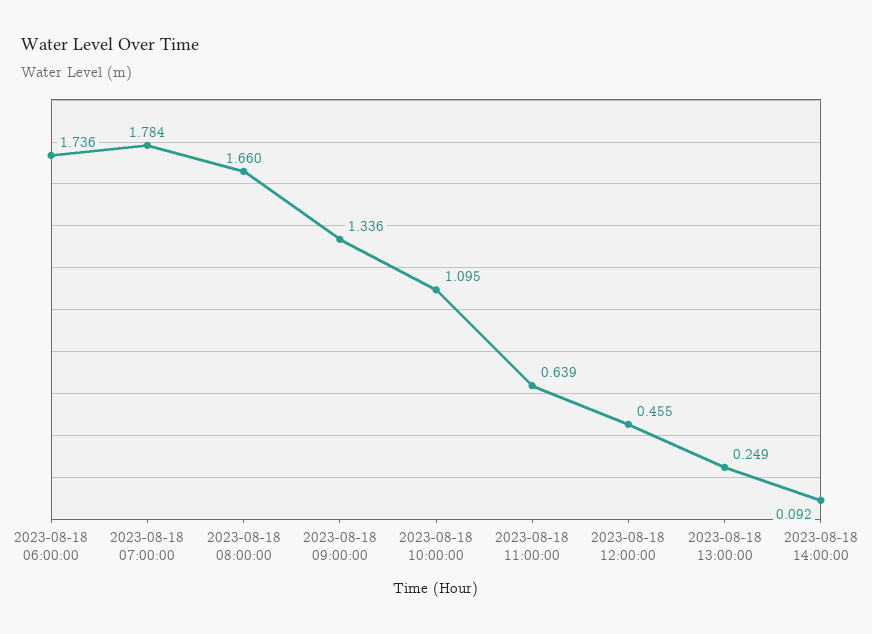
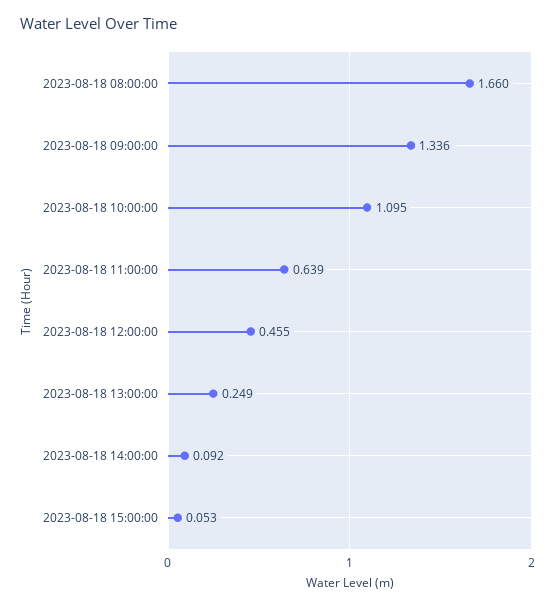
2023-08-18 06:00:00: 1.736 -> none
2023-08-18 07:00:00: 1.784 -> none
2023-08-18 15:00:00: none -> 0.053

